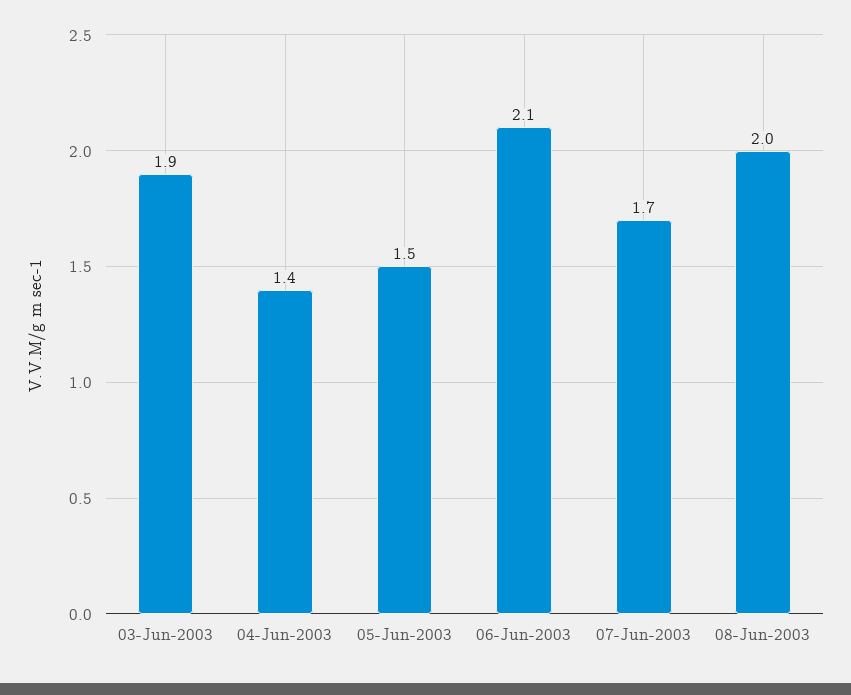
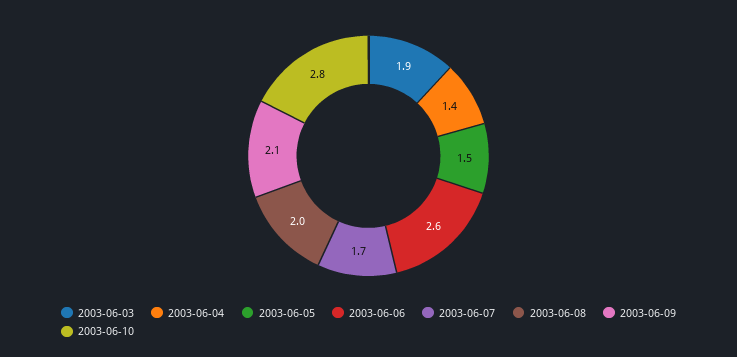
06-Jun-2003: 2.1 -> 2.6
2003-06-09: none -> 2.1
2003-06-10: none -> 2.8

